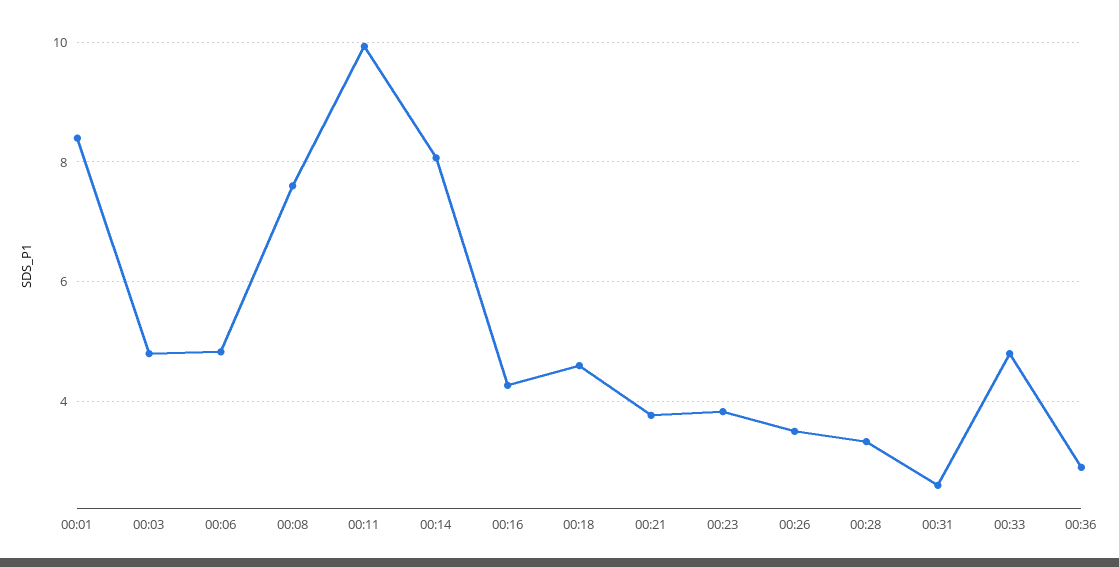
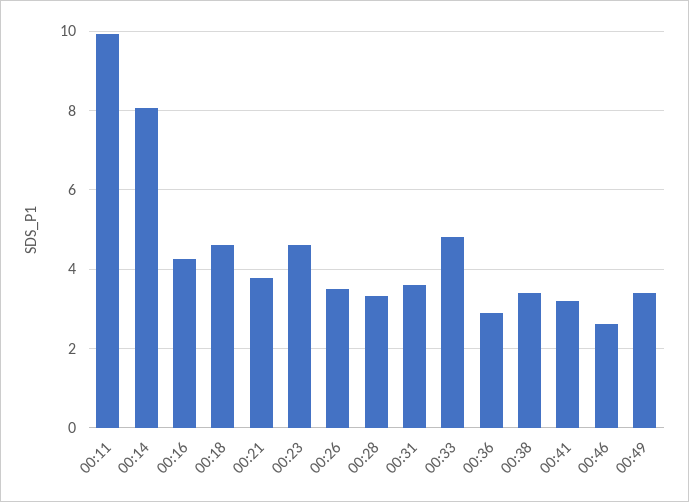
00:01: 8.4 -> none
00:03: 4.8 -> none
00:06: 4.8 -> none
00:08: 7.6 -> none
00:23: 3.8 -> 4.6
00:31: 2.6 -> 3.6
00:38: none -> 3.4
00:41: none -> 3.2
00:46: none -> 2.6
00:49: none -> 3.4

